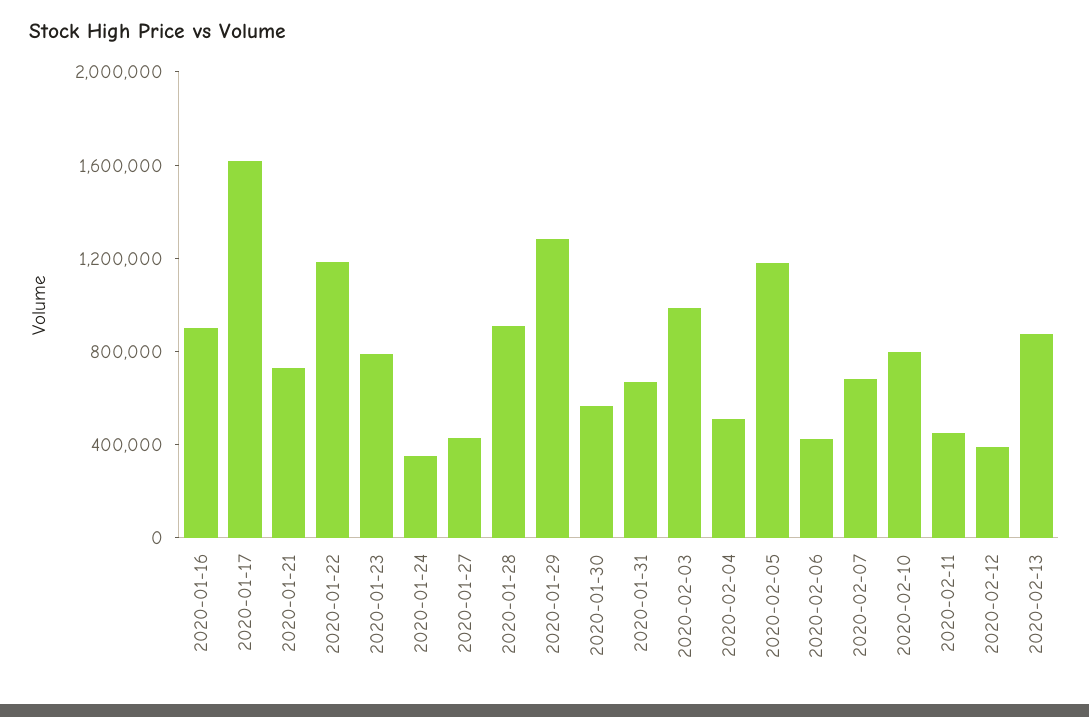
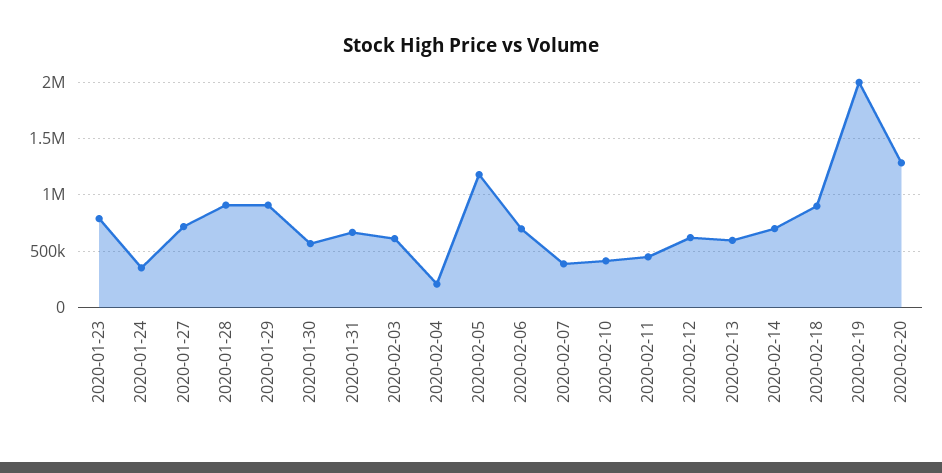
2020-01-16: 900000 -> none
2020-01-17: 1600000 -> none
2020-01-21: 700000 -> none
2020-01-22: 1200000 -> none
2020-01-27: 400000 -> 700000
2020-01-29: 1300000 -> 900000
2020-02-03: 1000000 -> 600000
2020-02-04: 500000 -> 200000
2020-02-06: 400000 -> 700000
2020-02-07: 700000 -> 400000
2020-02-10: 800000 -> 400000
2020-02-12: 400000 -> 600000
2020-02-13: 900000 -> 600000
2020-02-14: none -> 700000
2020-02-18: none -> 900000
2020-02-19: none -> 2000000
2020-02-20: none -> 1300000

